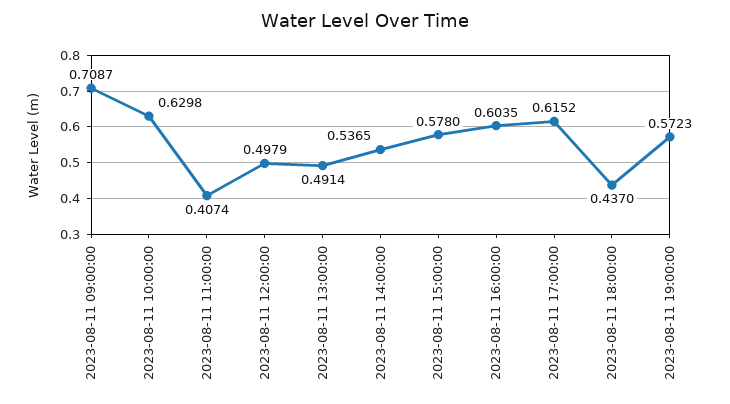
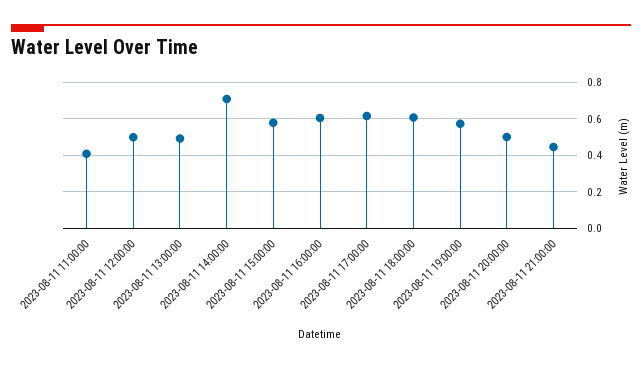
2023-08-11 09:00:00: 0.7087 -> none
2023-08-11 10:00:00: 0.6298 -> none
2023-08-11 14:00:00: 0.5365 -> 0.7
2023-08-11 18:00:00: 0.437 -> 0.6
2023-08-11 20:00:00: none -> 0.5
2023-08-11 21:00:00: none -> 0.45

